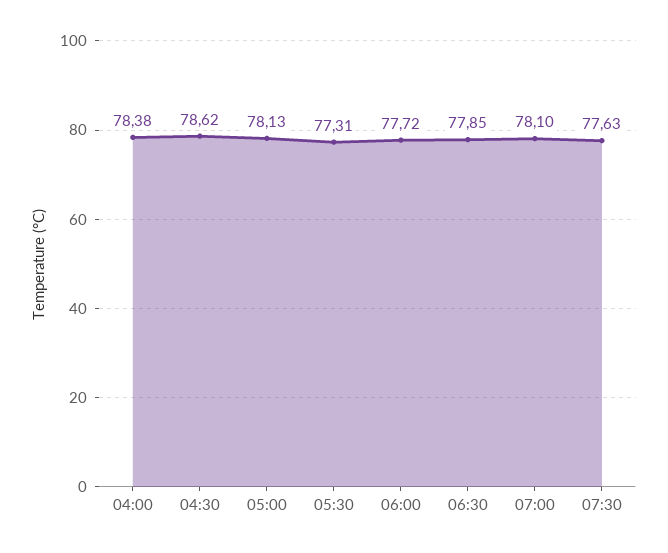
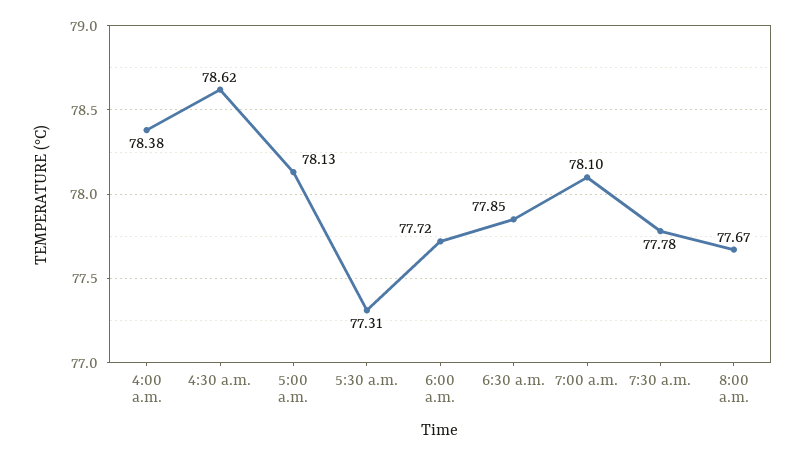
07:30: 77.63 -> 77.78
8:00 a.m.: none -> 77.67

